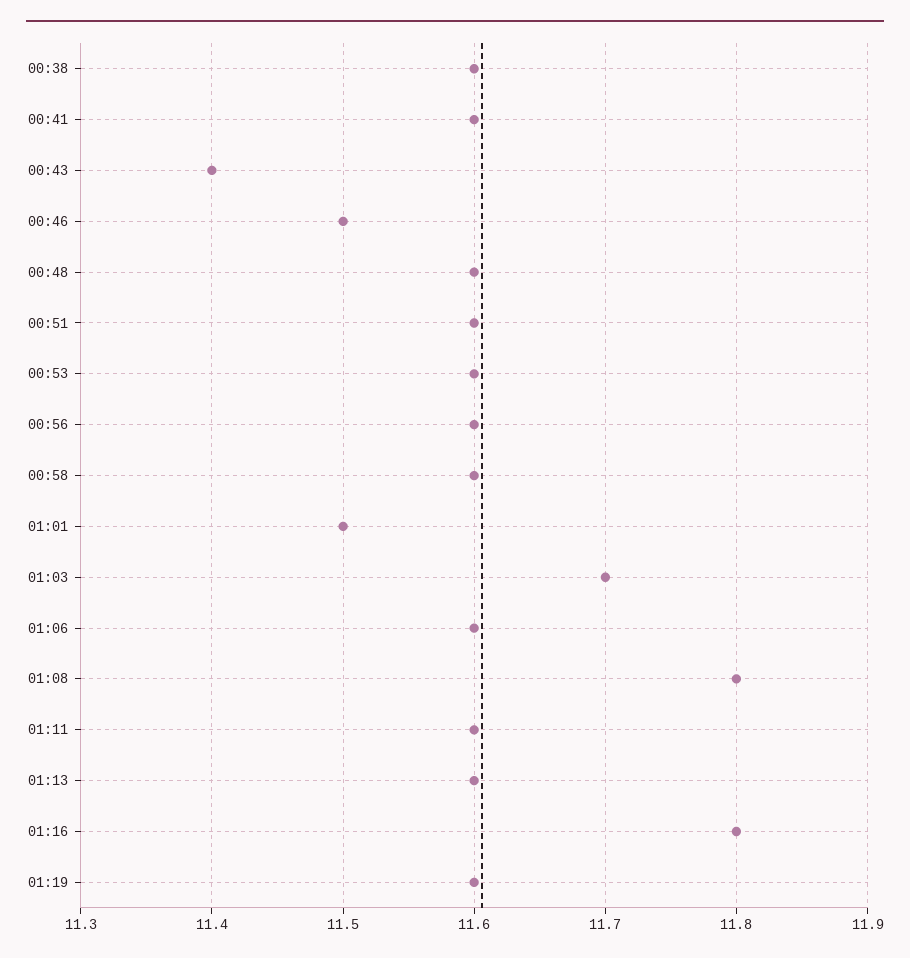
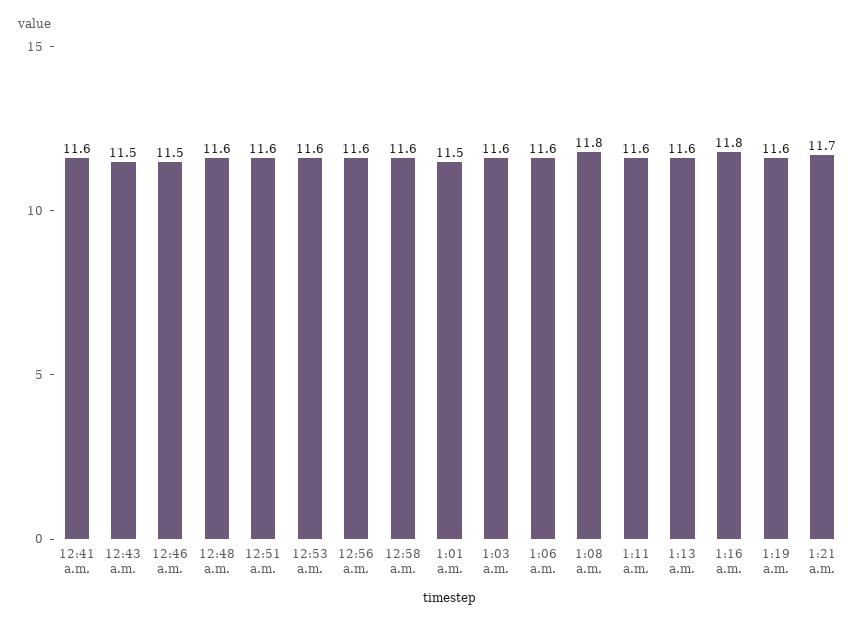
00:38: 11.6 -> none
00:43: 11.4 -> 11.5
01:03: 11.7 -> 11.6
1:21 a.m.: none -> 11.7

